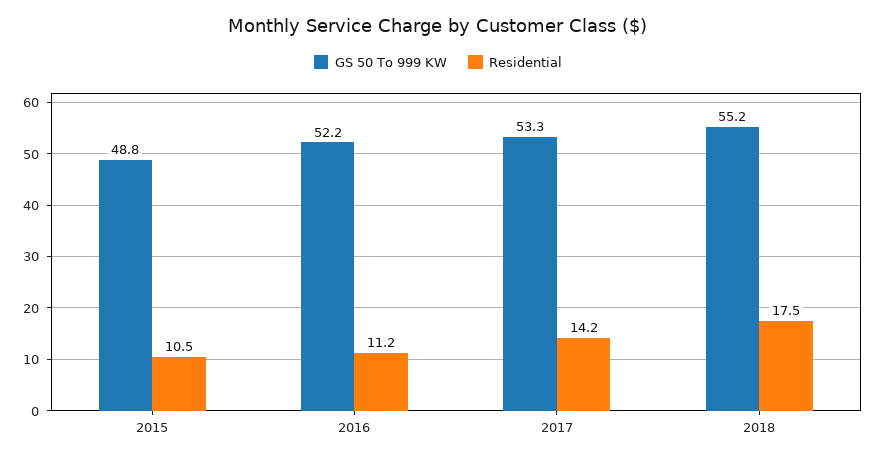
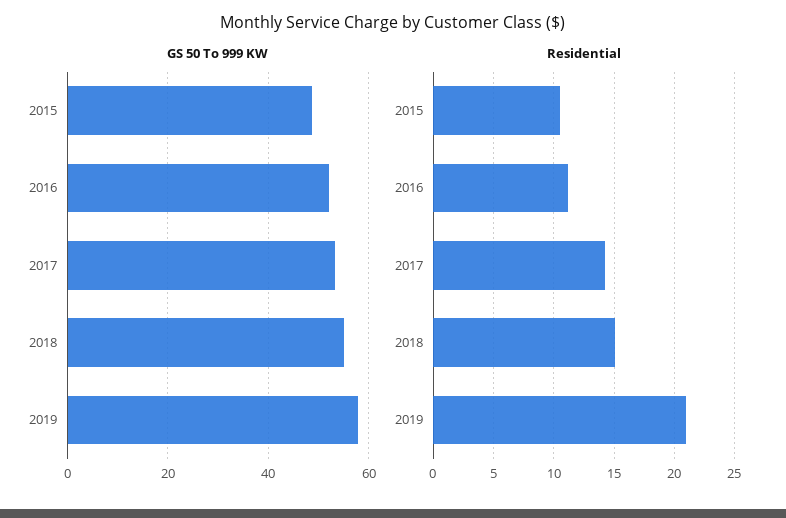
Residential, 2018: 17.5 -> 15
GS 50 To 999 KW, 2019: none -> 58
Residential, 2019: none -> 21

